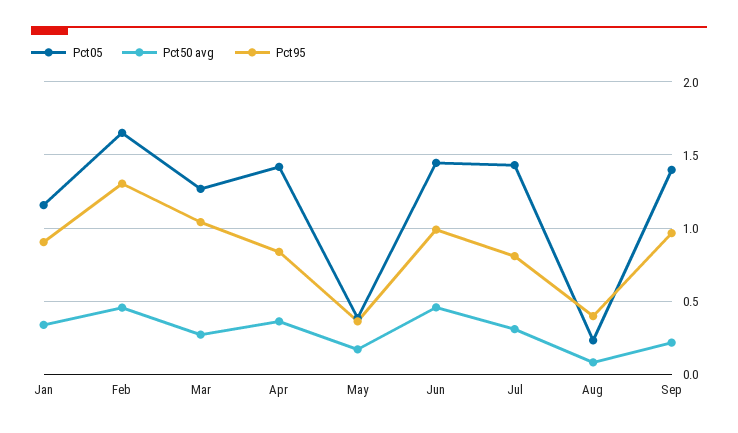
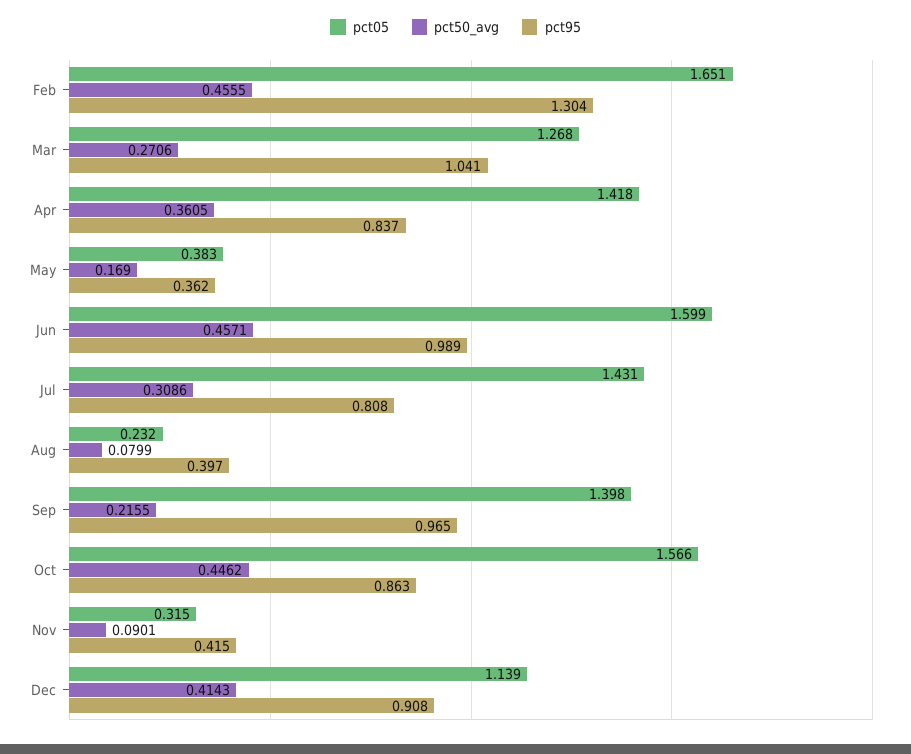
Pct05, Jan: 1.15 -> none
Pct50 avg, Jan: 0.35 -> none
Pct95, Jan: 0.9 -> none
Pct05, Jun: 1.45 -> 1.599
Pct05, Oct: none -> 1.566
Pct50 avg, Oct: none -> 0.4462
Pct95, Oct: none -> 0.863
Pct05, Nov: none -> 0.315
Pct50 avg, Nov: none -> 0.0901
Pct95, Nov: none -> 0.415
Pct05, Dec: none -> 1.139
Pct50 avg, Dec: none -> 0.4143
Pct95, Dec: none -> 0.908

